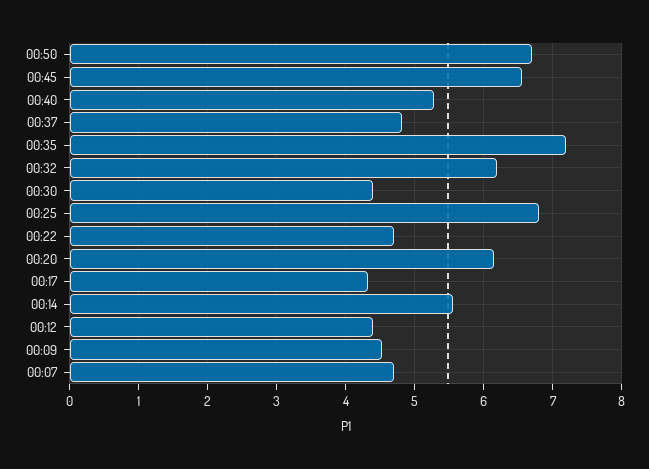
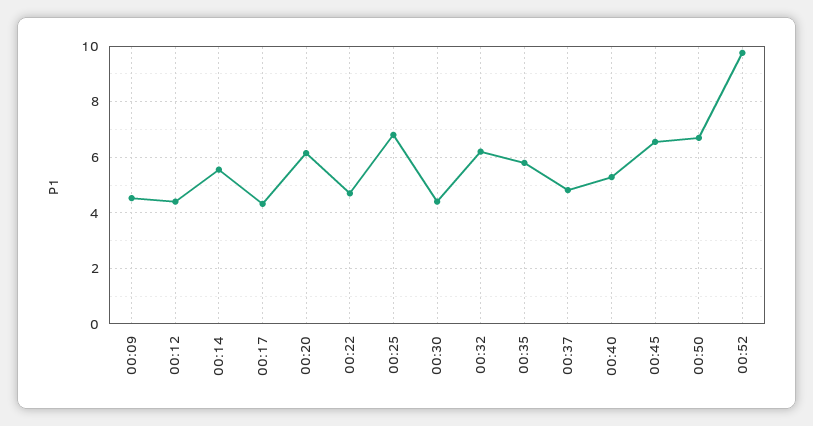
00:35: 7.2 -> 5.75
00:07: 4.7 -> none
00:52: none -> 9.75

